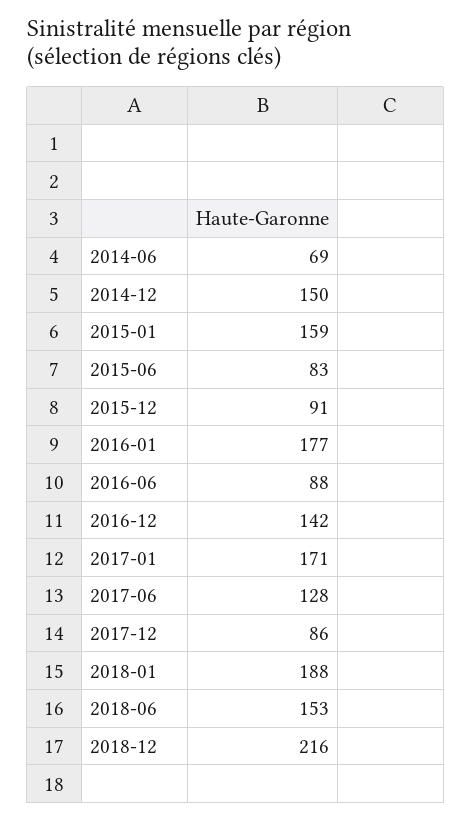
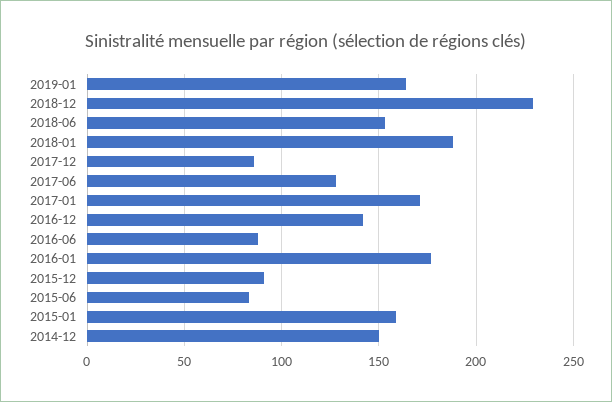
2014-06: 69 -> none
2018-12: 216 -> 230
2019-01: none -> 165

